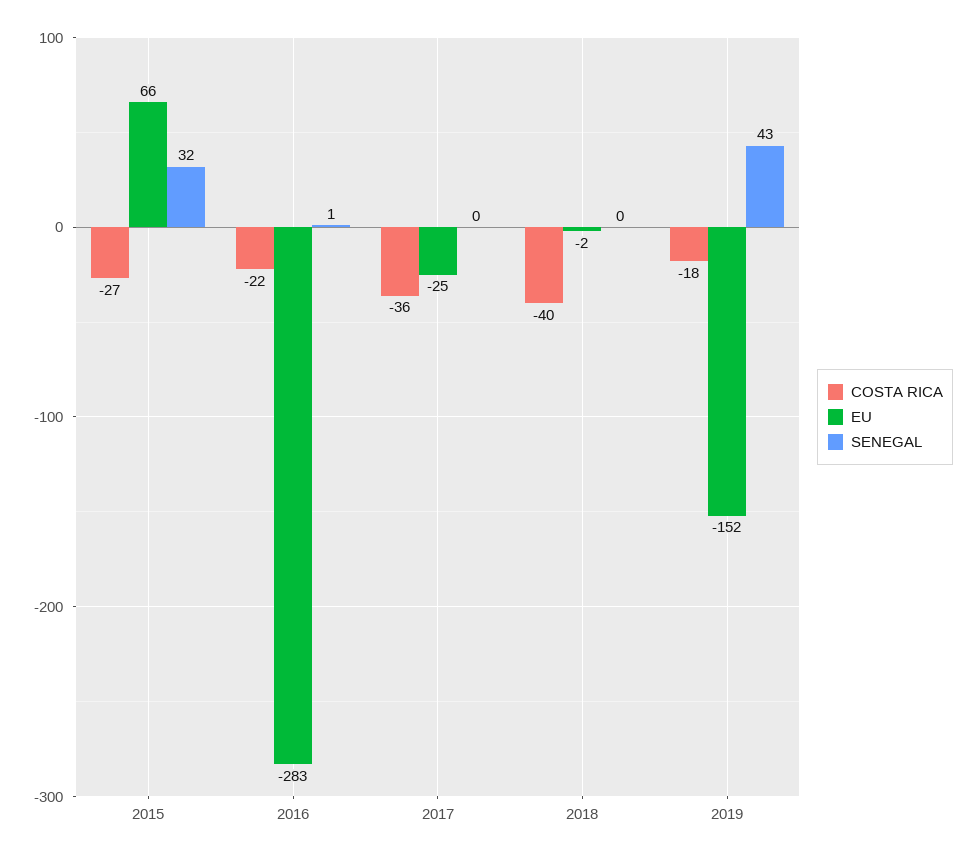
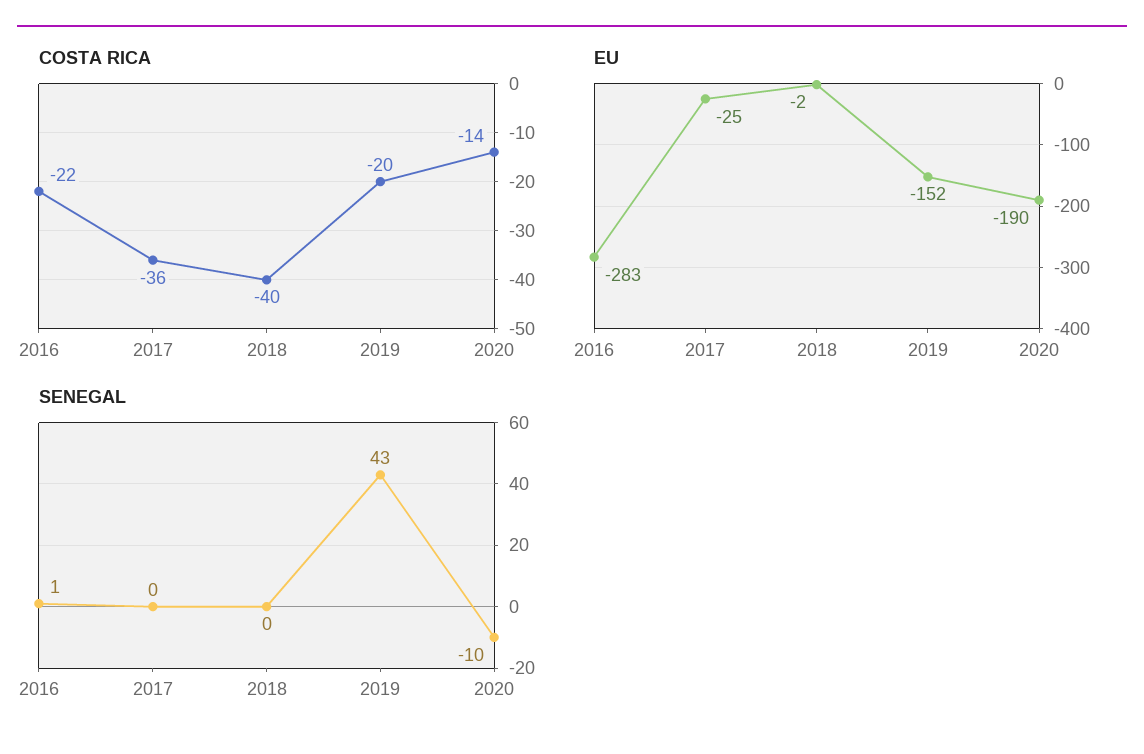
COSTA RICA, 2015: -27 -> none
EU, 2015: 66 -> none
SENEGAL, 2015: 32 -> none
COSTA RICA, 2019: -18 -> -20
COSTA RICA, 2020: none -> -14
EU, 2020: none -> -190
SENEGAL, 2020: none -> -10

